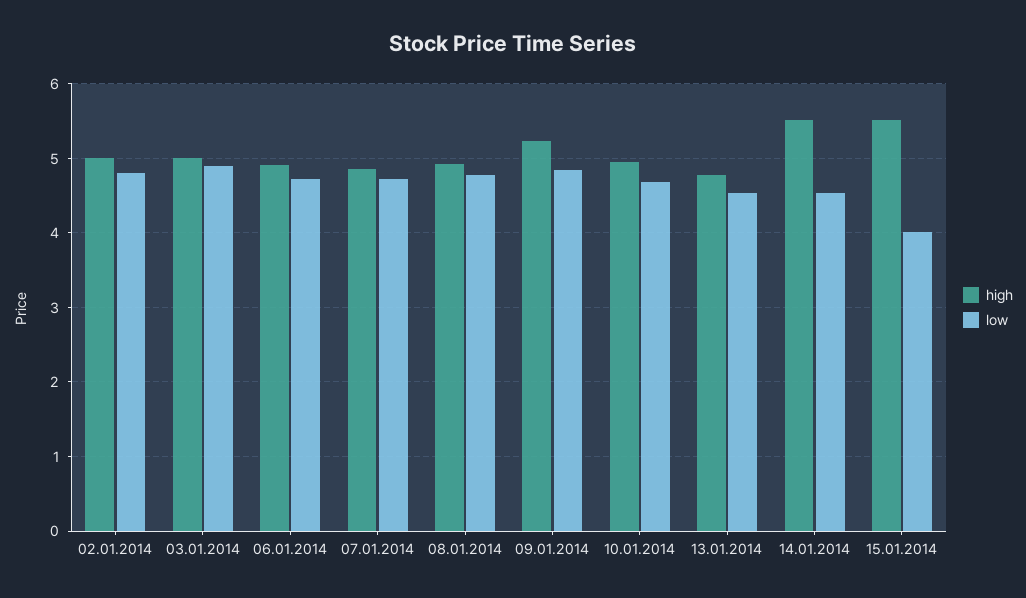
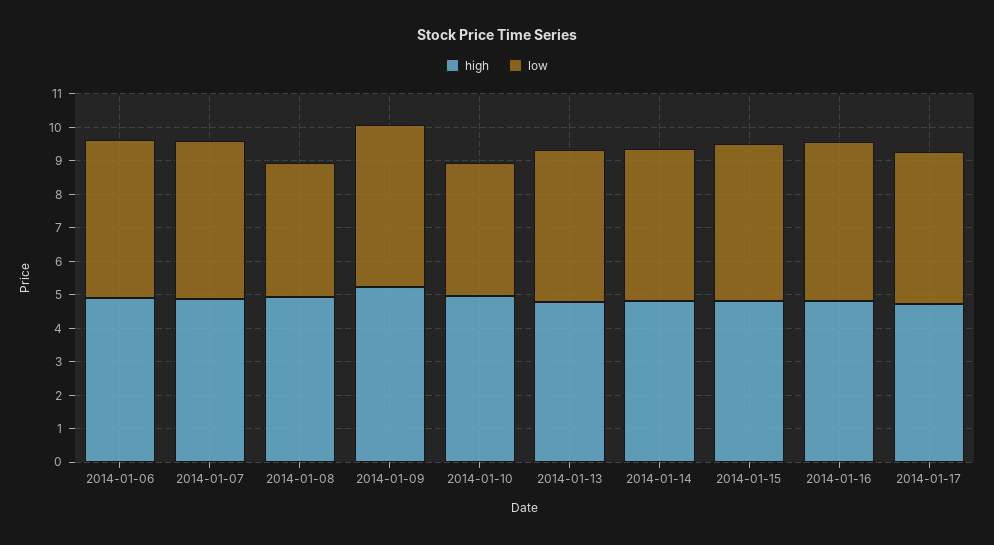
high, 02.01.2014: 5 -> none
low, 02.01.2014: 4.8 -> none
high, 03.01.2014: 5 -> none
low, 03.01.2014: 4.9 -> none
low, 08.01.2014: 4.8 -> 4
low, 10.01.2014: 4.7 -> 4
high, 14.01.2014: 5.5 -> 4.75
high, 15.01.2014: 5.5 -> 4.75
low, 15.01.2014: 4 -> 4.75
high, 2014-01-16: none -> 4.75
low, 2014-01-16: none -> 4.75
high, 2014-01-17: none -> 4.75
low, 2014-01-17: none -> 4.5

